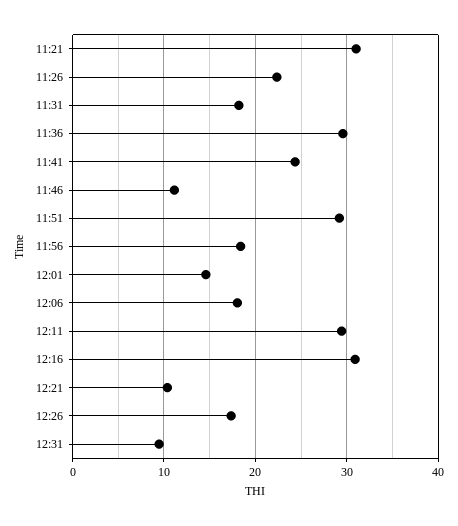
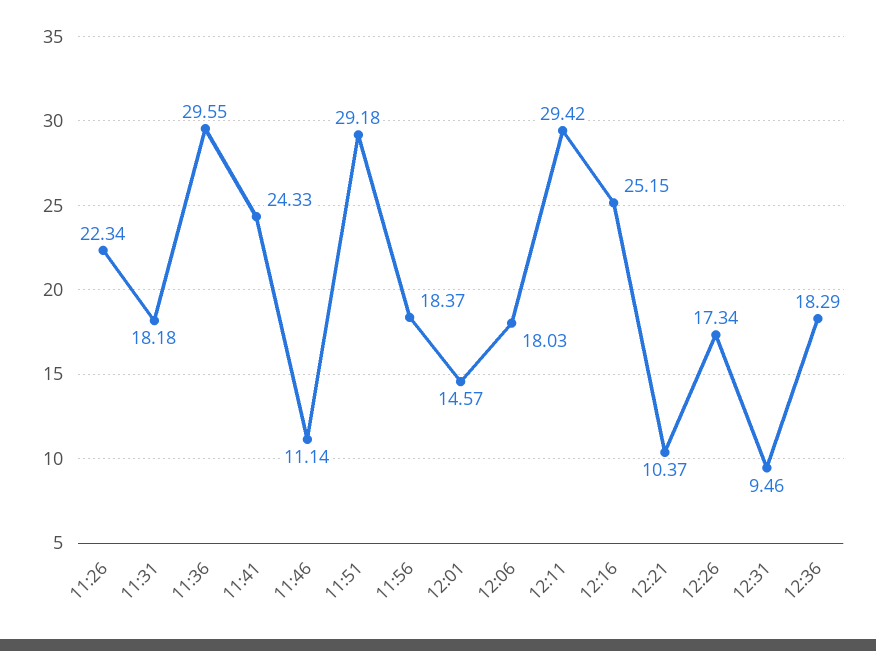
11:21: 31 -> none
12:16: 31 -> 25.15
12:36: none -> 18.29

